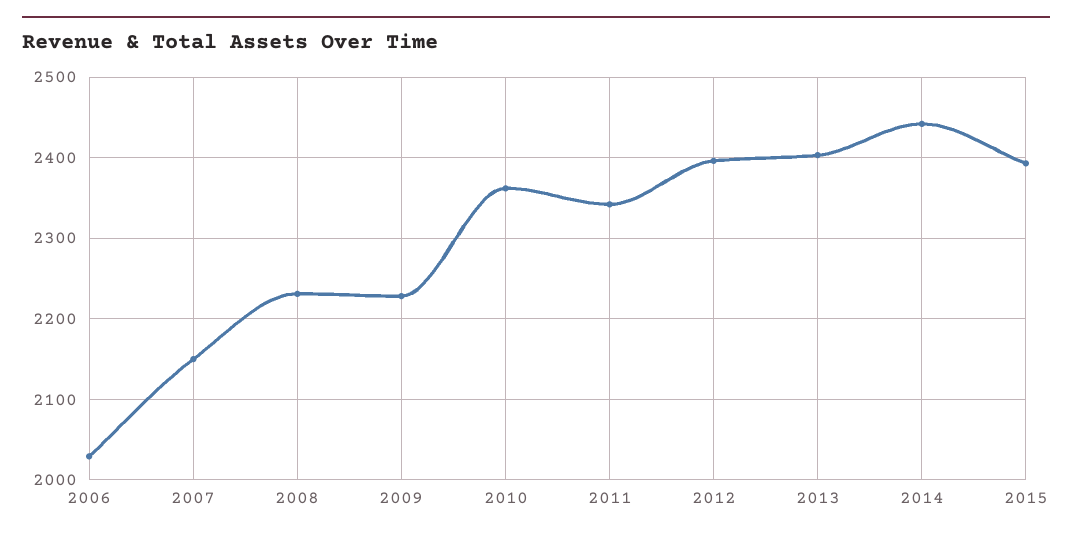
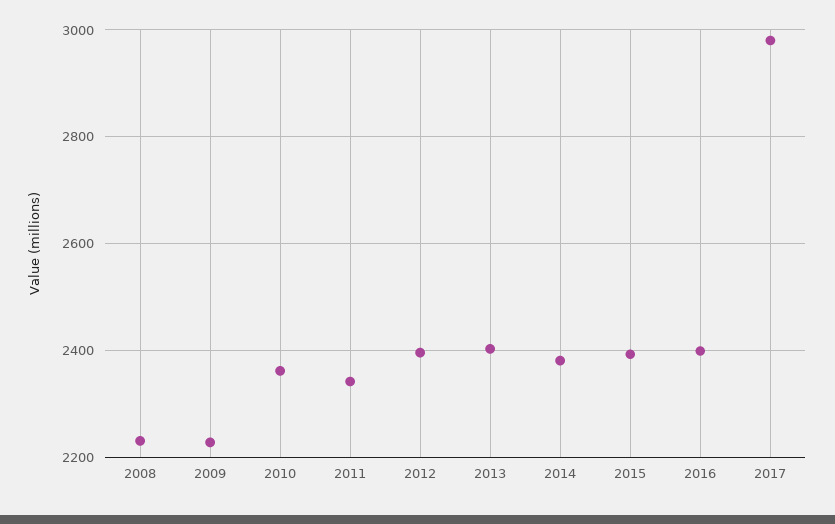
2006: 2030 -> none
2007: 2150 -> none
2014: 2440 -> 2380
2016: none -> 2400
2017: none -> 2980

